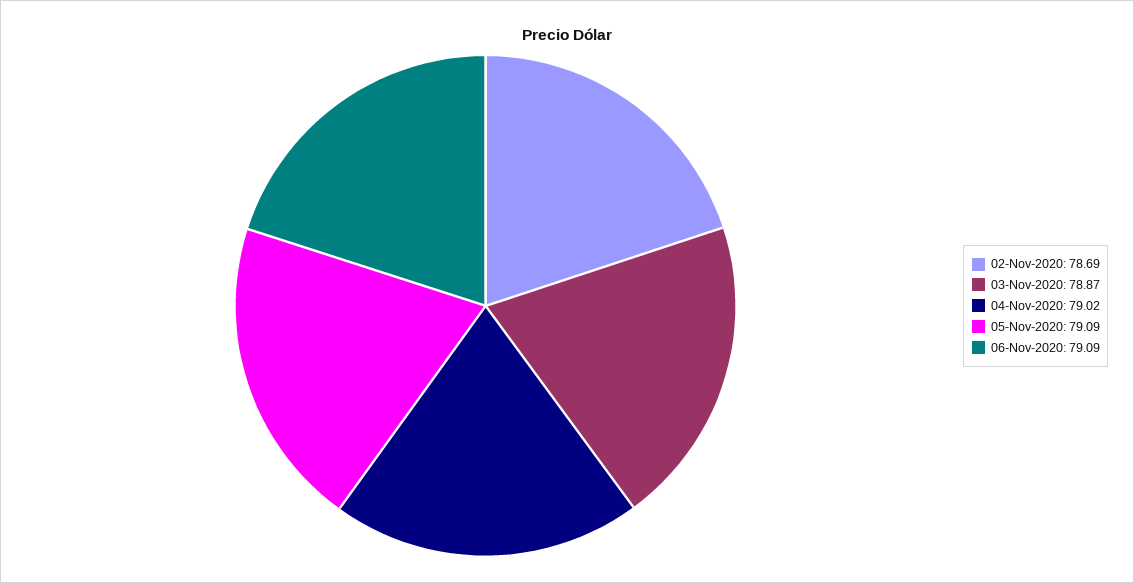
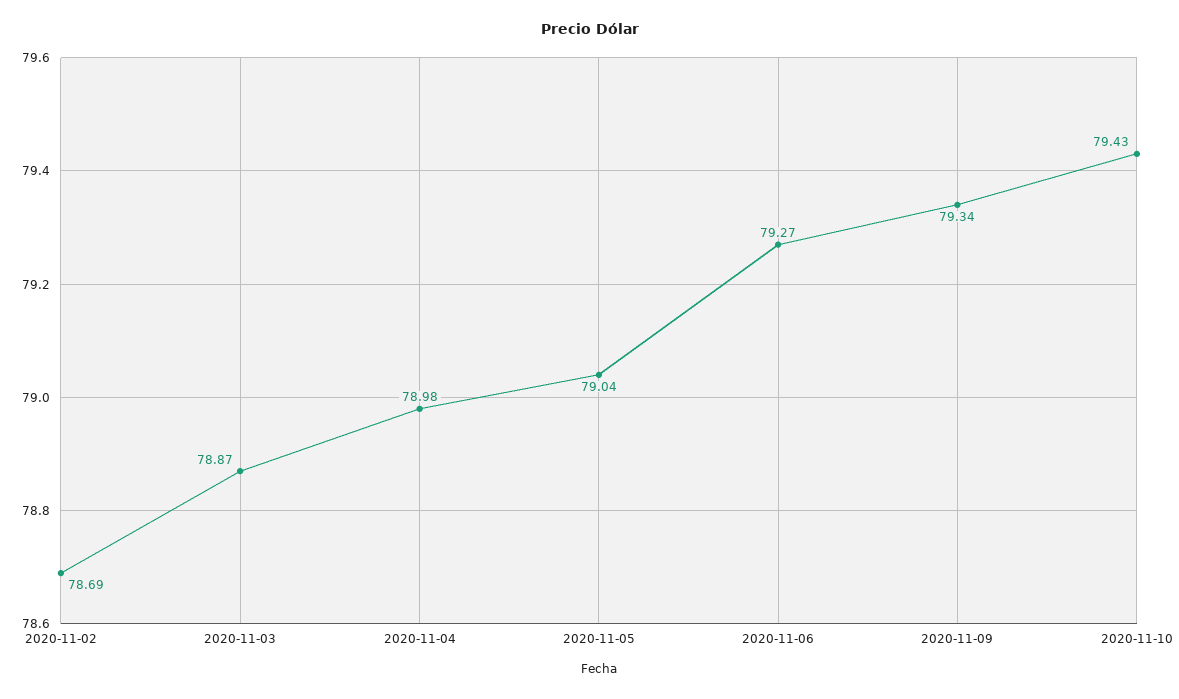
04-Nov-2020: 79.02 -> 78.98
05-Nov-2020: 79.09 -> 79.04
06-Nov-2020: 79.09 -> 79.27
2020-11-09: none -> 79.34
2020-11-10: none -> 79.43

